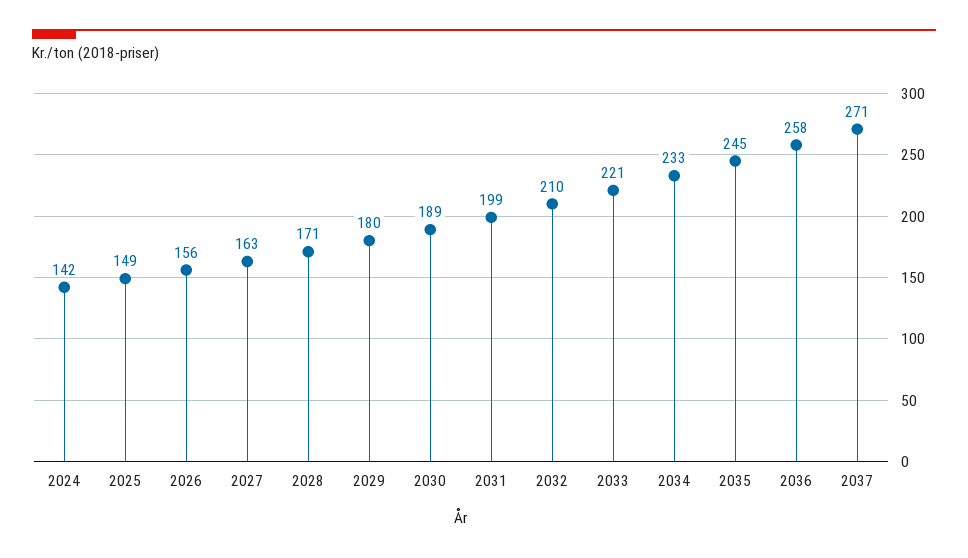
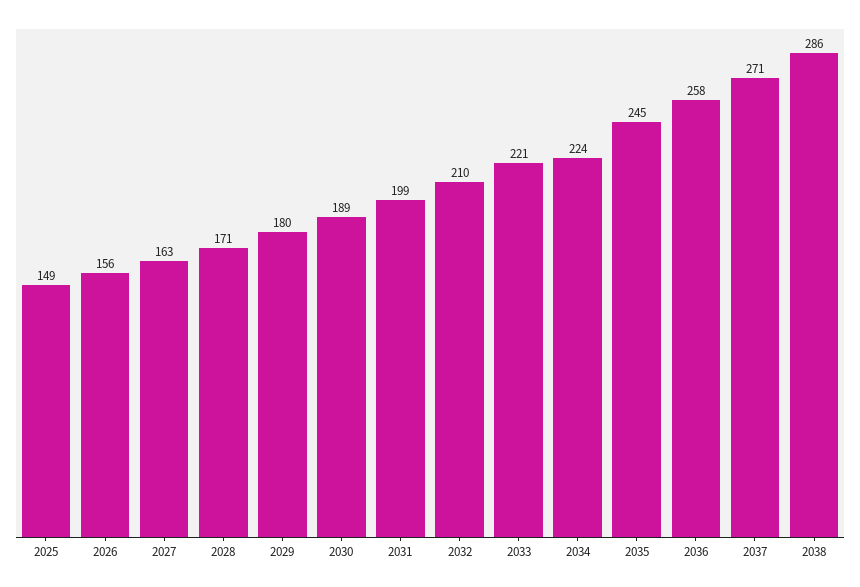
2024: 142 -> none
2034: 233 -> 224
2038: none -> 286

